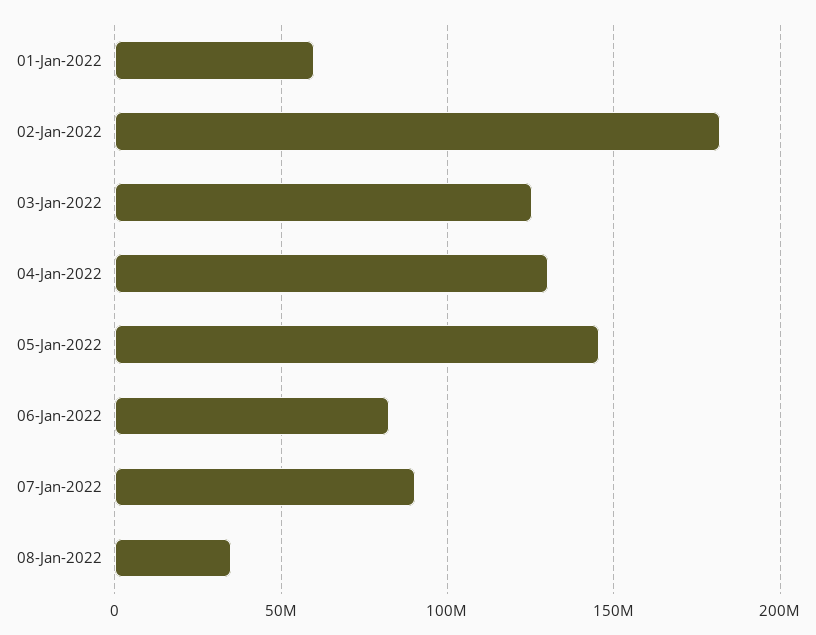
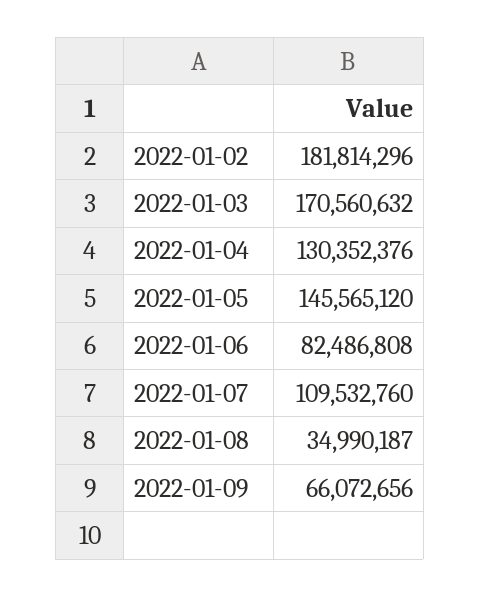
01-Jan-2022: 60000000 -> none
03-Jan-2022: 125000000 -> 170560632
07-Jan-2022: 90000000 -> 109532760
2022-01-09: none -> 66072656

